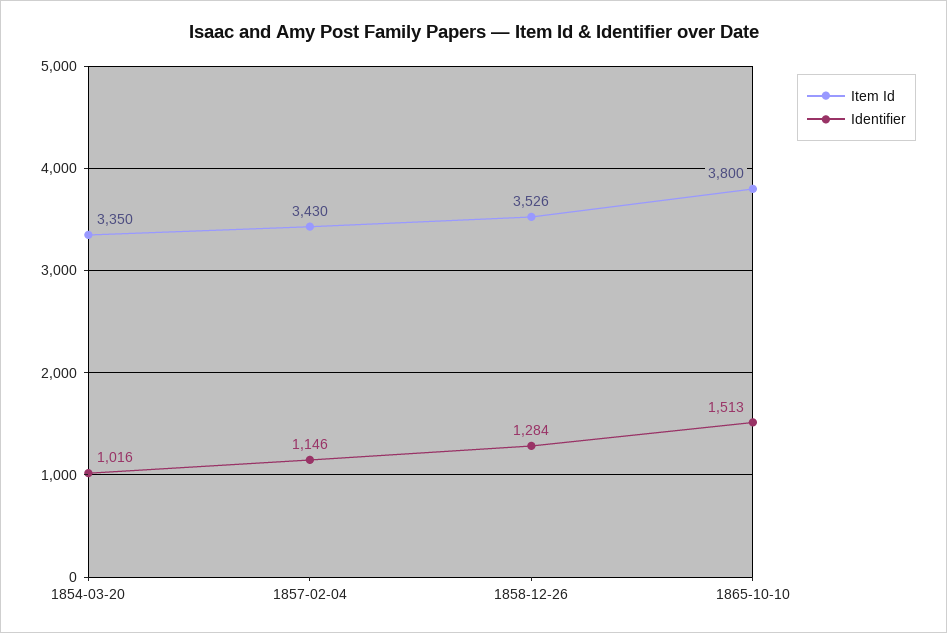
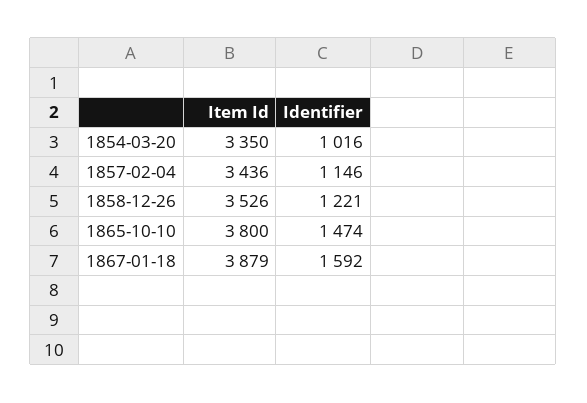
Item Id, 1857-02-04: 3430 -> 3436
Identifier, 1858-12-26: 1284 -> 1221
Identifier, 1865-10-10: 1513 -> 1474
Item Id, 1867-01-18: none -> 3879
Identifier, 1867-01-18: none -> 1592

